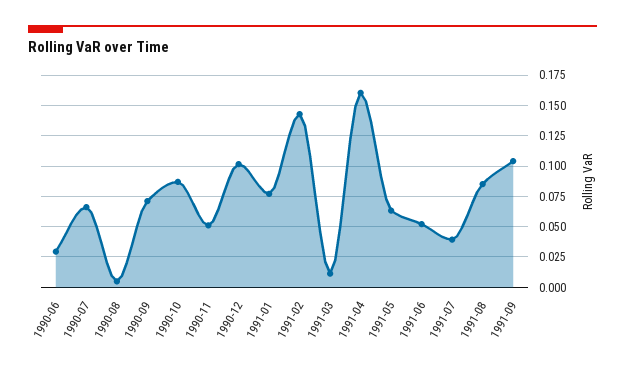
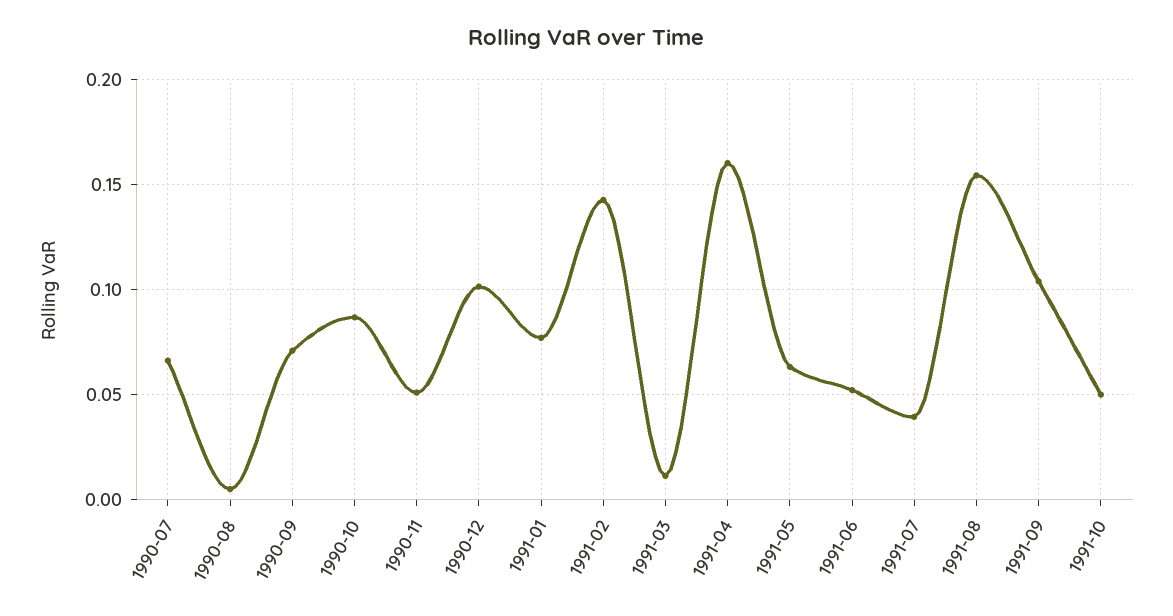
1990-06: 0.03 -> none
1991-08: 0.085 -> 0.155
1991-10: none -> 0.05

